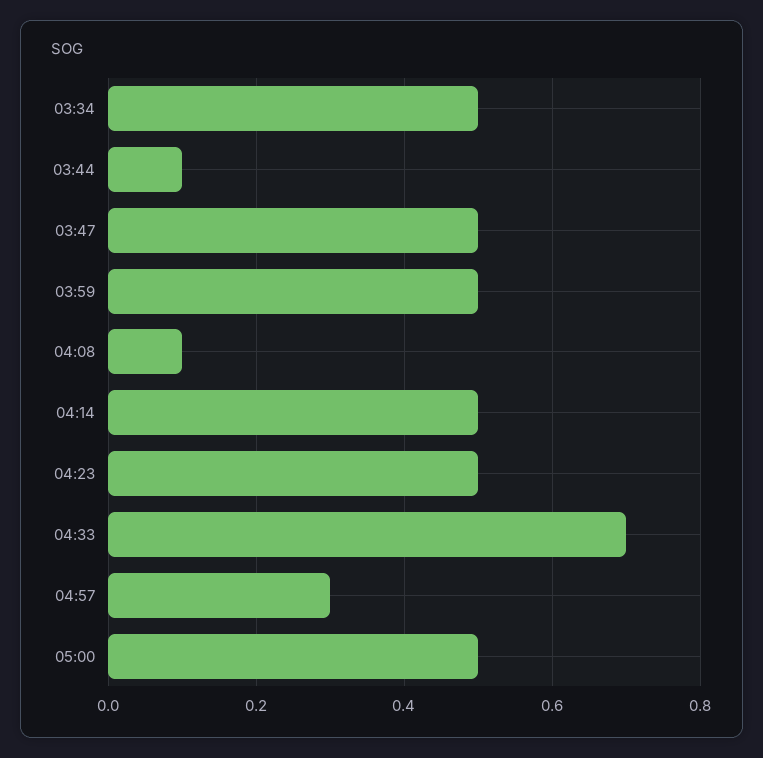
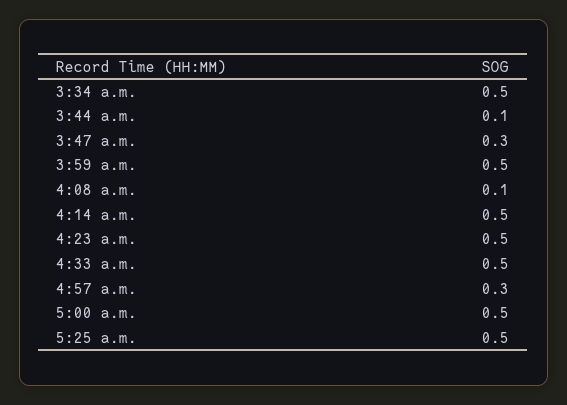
03:47: 0.5 -> 0.3
04:33: 0.7 -> 0.5
5:25 a.m.: none -> 0.5

